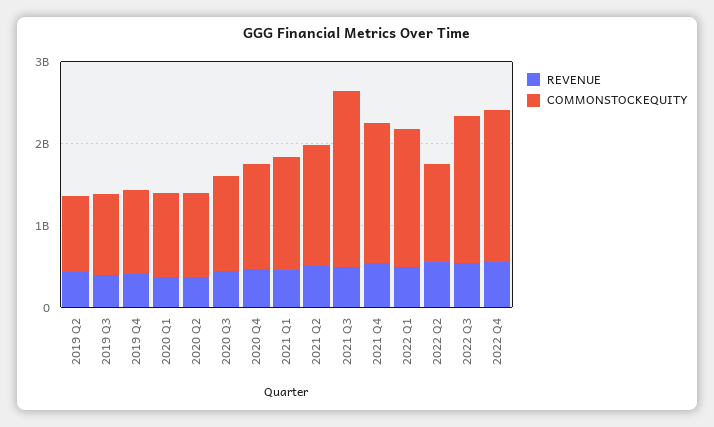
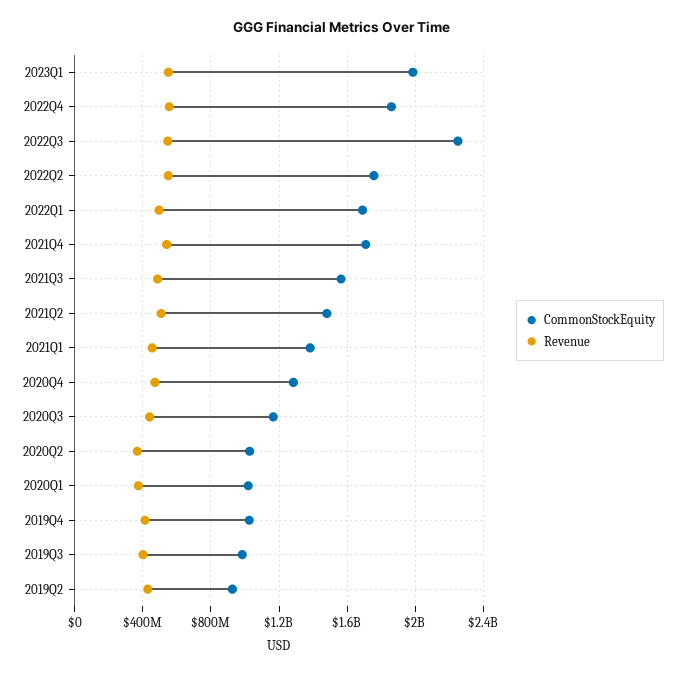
COMMONSTOCKEQUITY, 2021 Q3: 2200000000 -> 1550000000
COMMONSTOCKEQUITY, 2022 Q2: 1200000000 -> 1750000000
COMMONSTOCKEQUITY, 2022 Q3: 1800000000 -> 2250000000
COMMONSTOCKEQUITY, 2023Q1: none -> 2000000000
REVENUE, 2023Q1: none -> 550000000

